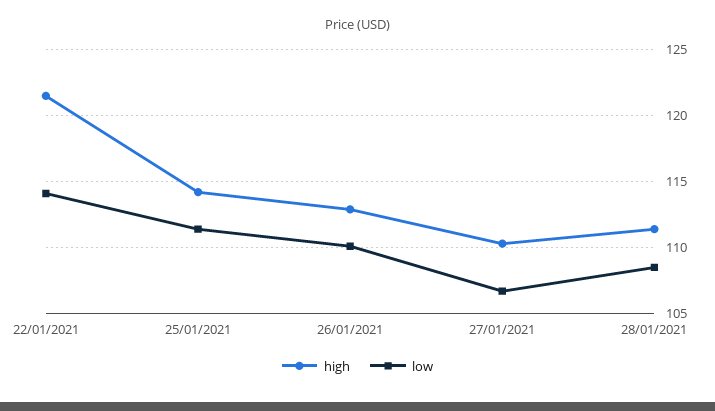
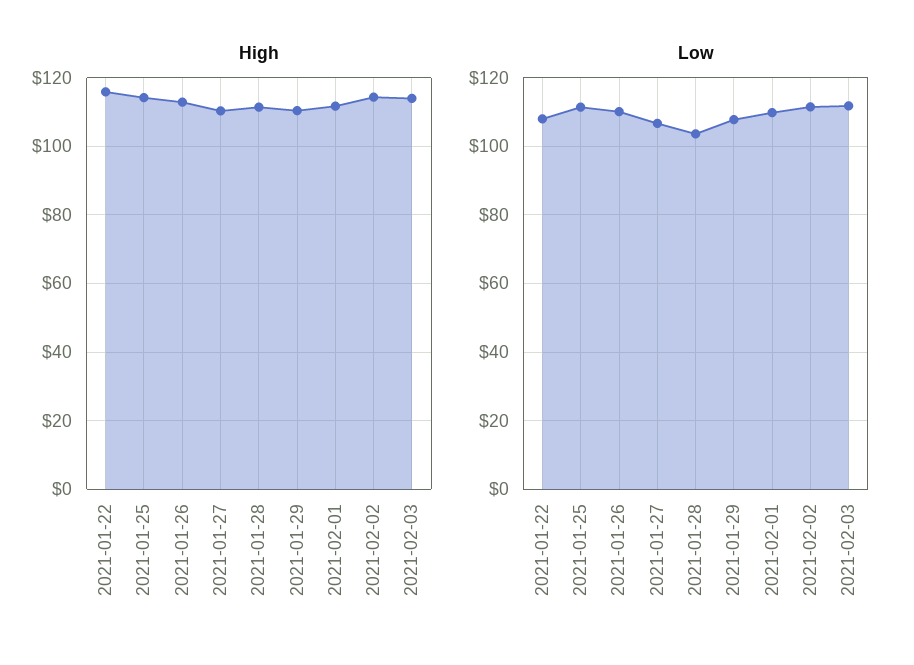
high, 22/01/2021: 121.5 -> 116
low, 22/01/2021: 114 -> 108
low, 28/01/2021: 108.5 -> 104
high, 2021-01-29: none -> 110
high, 2021-02-01: none -> 112
high, 2021-02-02: none -> 114
high, 2021-02-03: none -> 114
low, 2021-01-29: none -> 108
low, 2021-02-01: none -> 110
low, 2021-02-02: none -> 112
low, 2021-02-03: none -> 112

